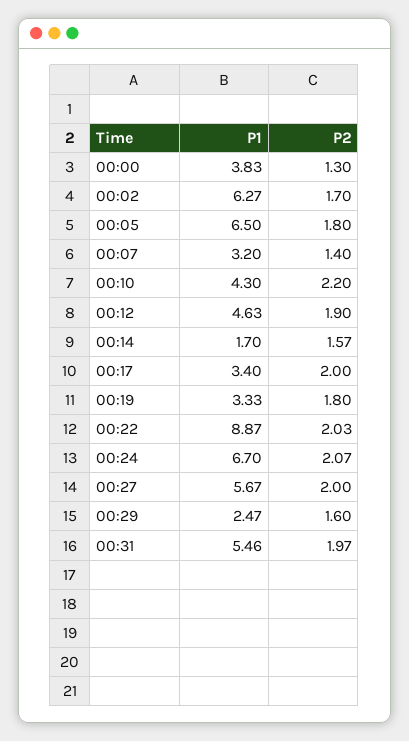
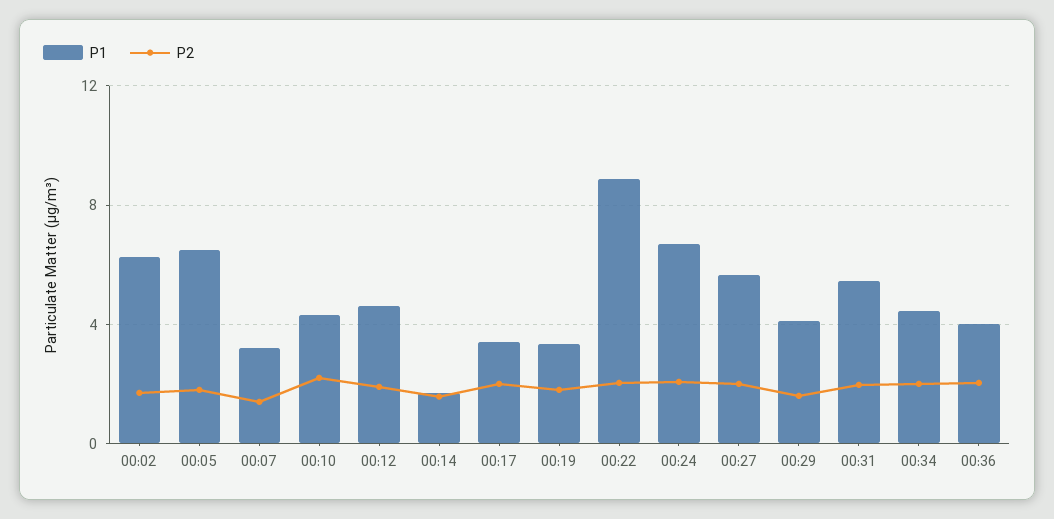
P1, 00:00: 3.83 -> none
P2, 00:00: 1.3 -> none
P1, 00:29: 2.47 -> 4
P1, 00:34: none -> 4.5
P2, 00:34: none -> 2
P1, 00:36: none -> 4
P2, 00:36: none -> 2

